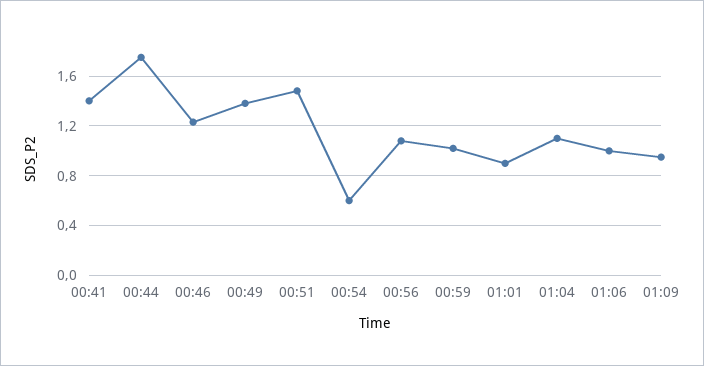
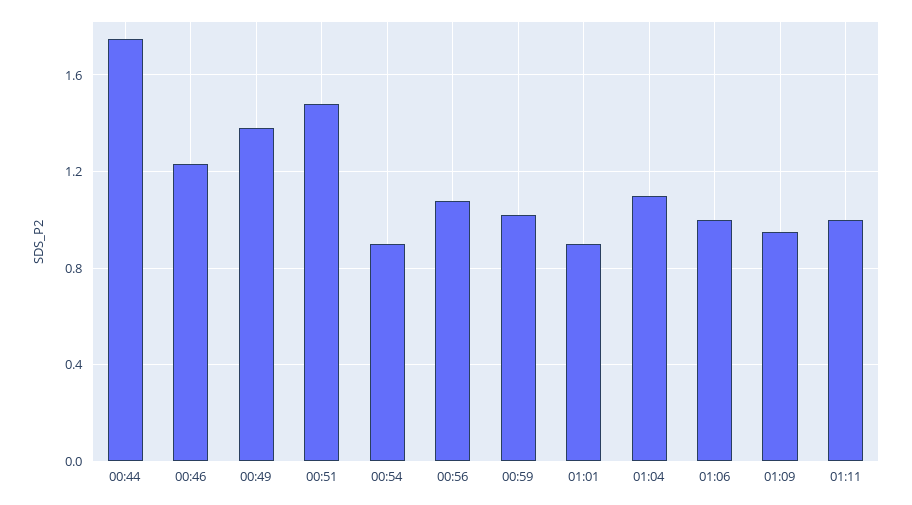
00:41: 1.4 -> none
00:54: 0.6 -> 0.9
01:11: none -> 1

